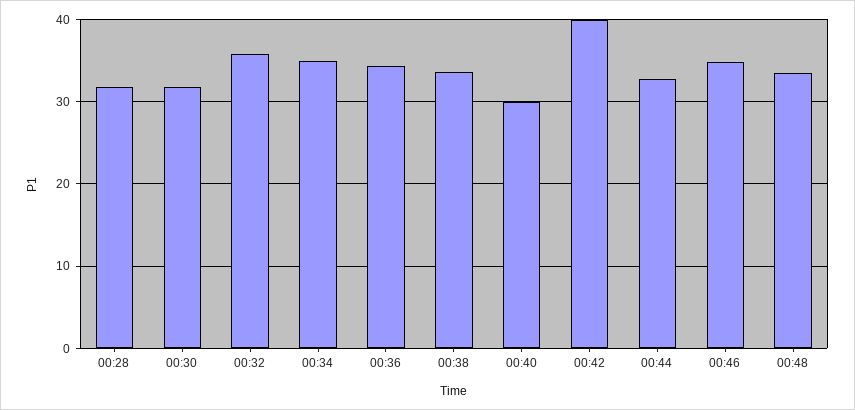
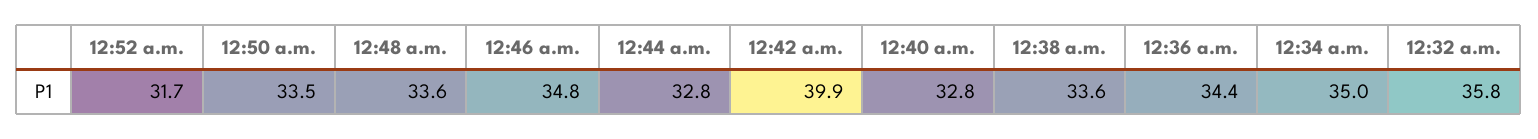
00:28: 32 -> none
00:30: 32 -> none
00:40: 30 -> 32.8
12:52 a.m.: none -> 31.7
12:50 a.m.: none -> 33.5

